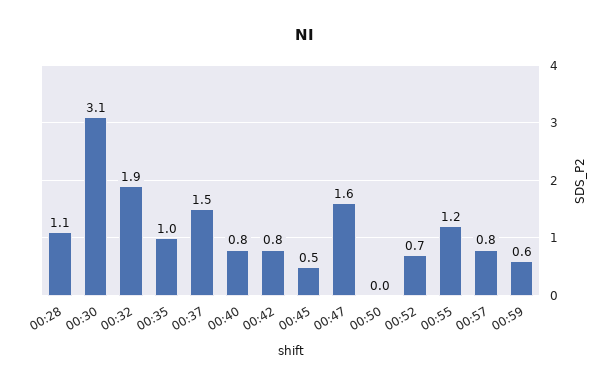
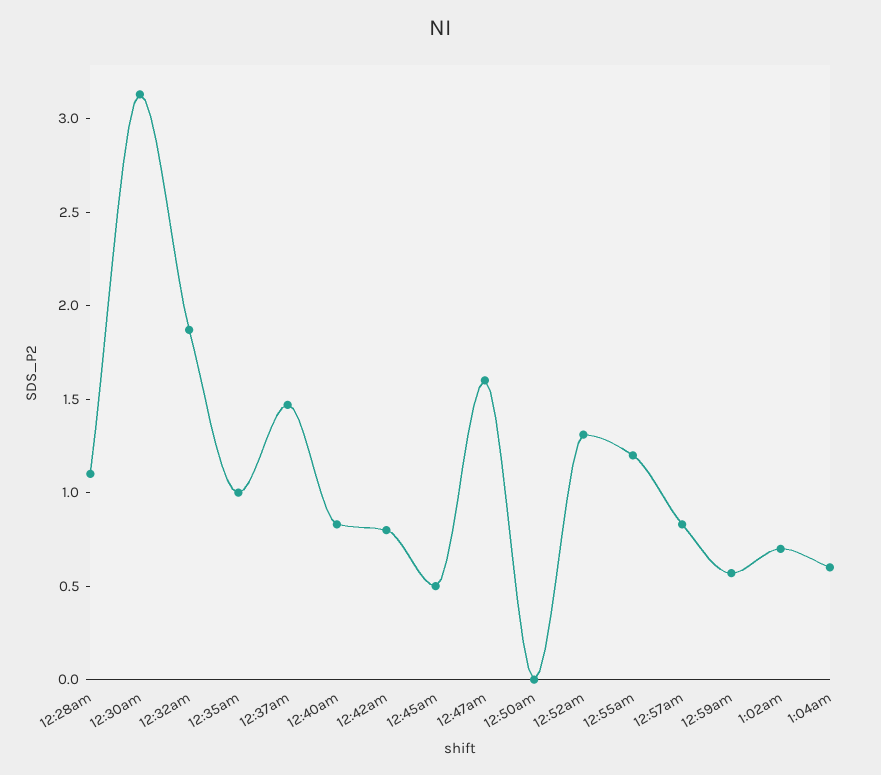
00:52: 0.7 -> 1.3
1:02am: none -> 0.7
1:04am: none -> 0.6

